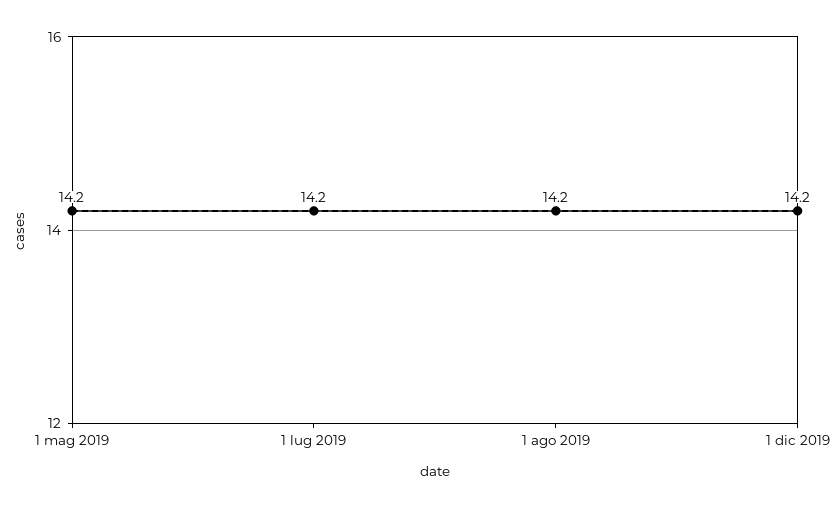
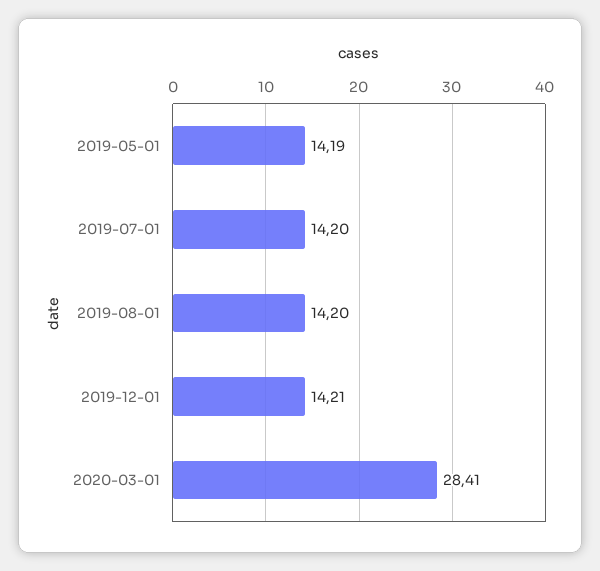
1 mag 2019: 14.2 -> 14.19
1 dic 2019: 14.2 -> 14.21
2020-03-01: none -> 28.41

